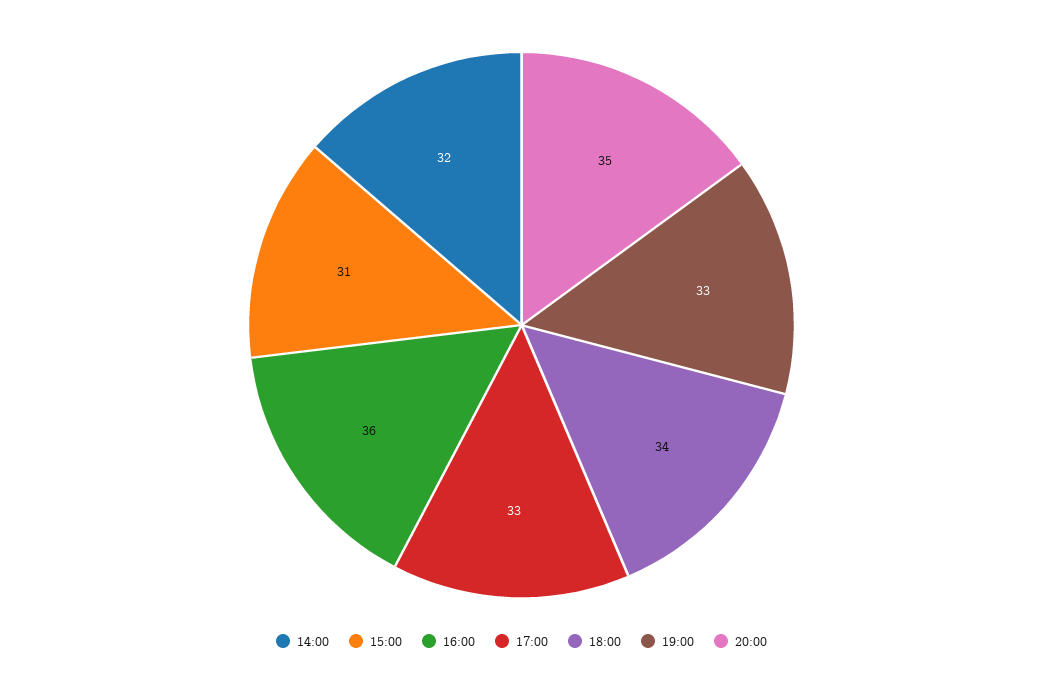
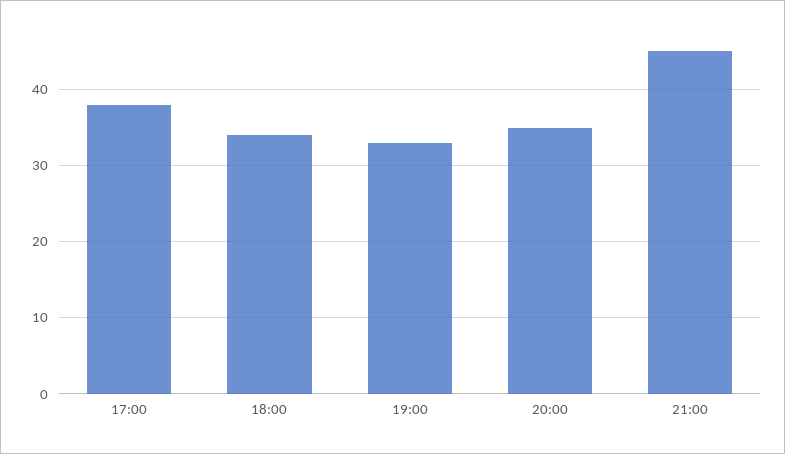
14:00: 32 -> none
15:00: 31 -> none
16:00: 36 -> none
17:00: 33 -> 38
21:00: none -> 45

